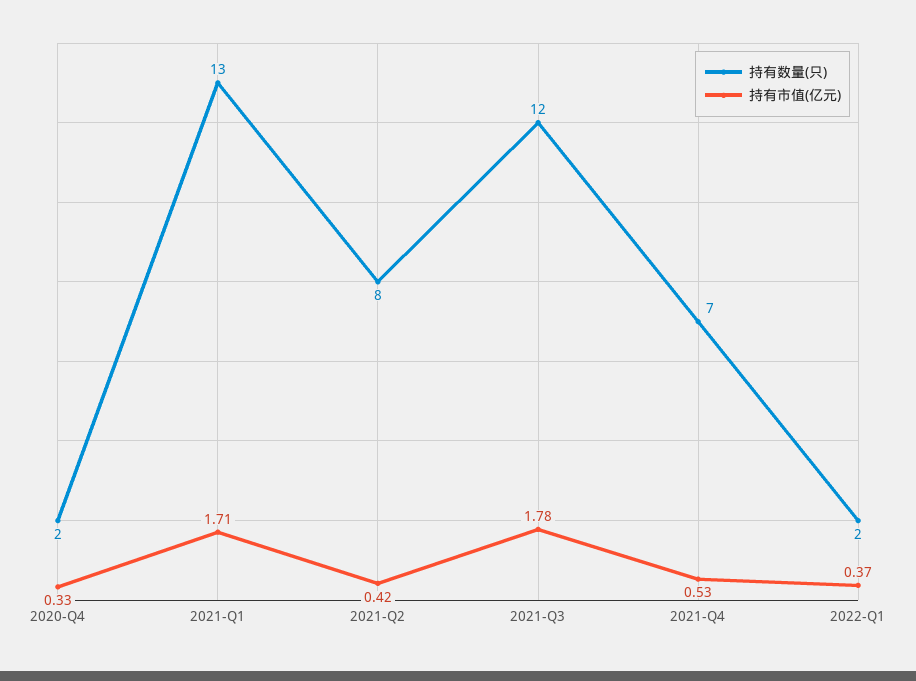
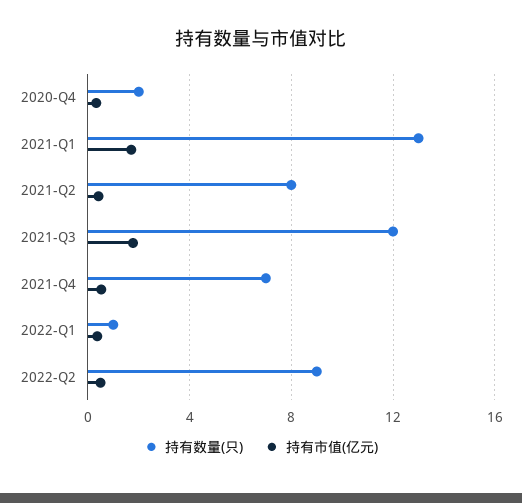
持有数量(只), 2022-Q1: 2 -> 1
持有数量(只), 2022-Q2: none -> 9
持有市值(亿元), 2022-Q2: none -> 0.5

